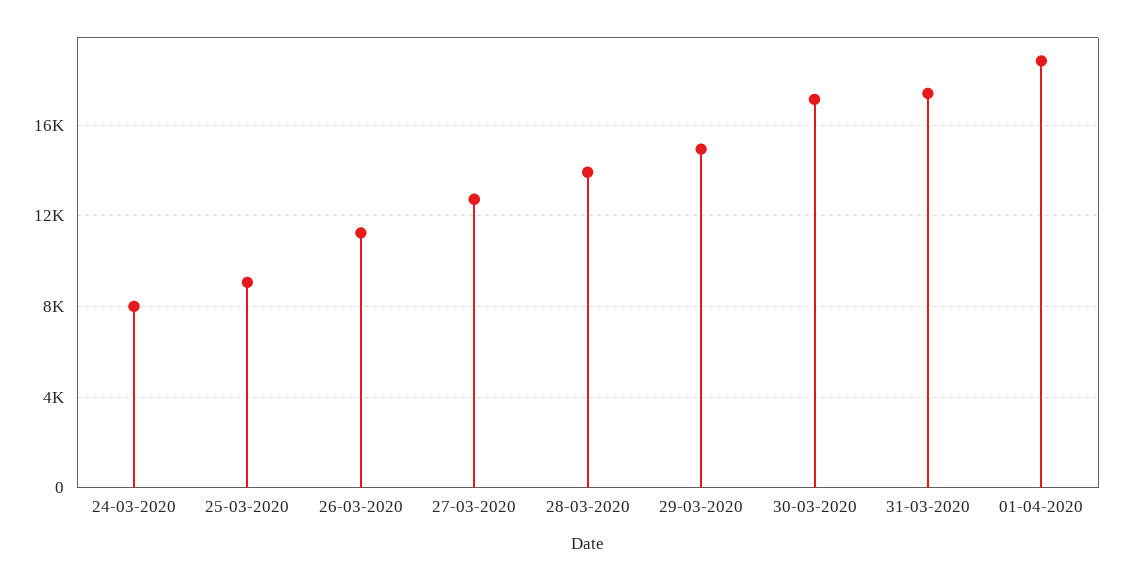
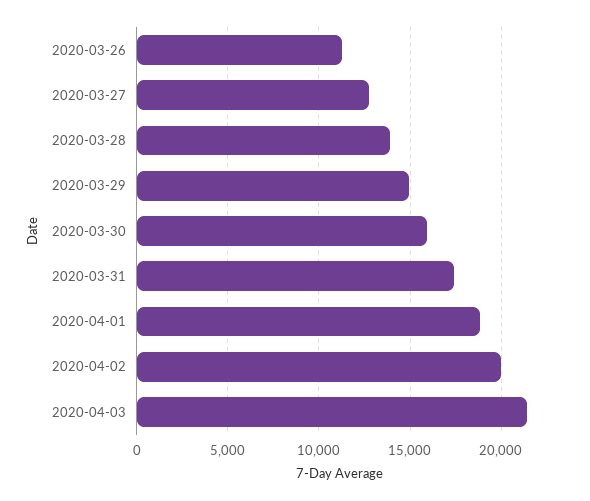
24-03-2020: 8000 -> none
25-03-2020: 9000 -> none
30-03-2020: 17000 -> 16000
2020-04-02: none -> 20000
2020-04-03: none -> 21500

